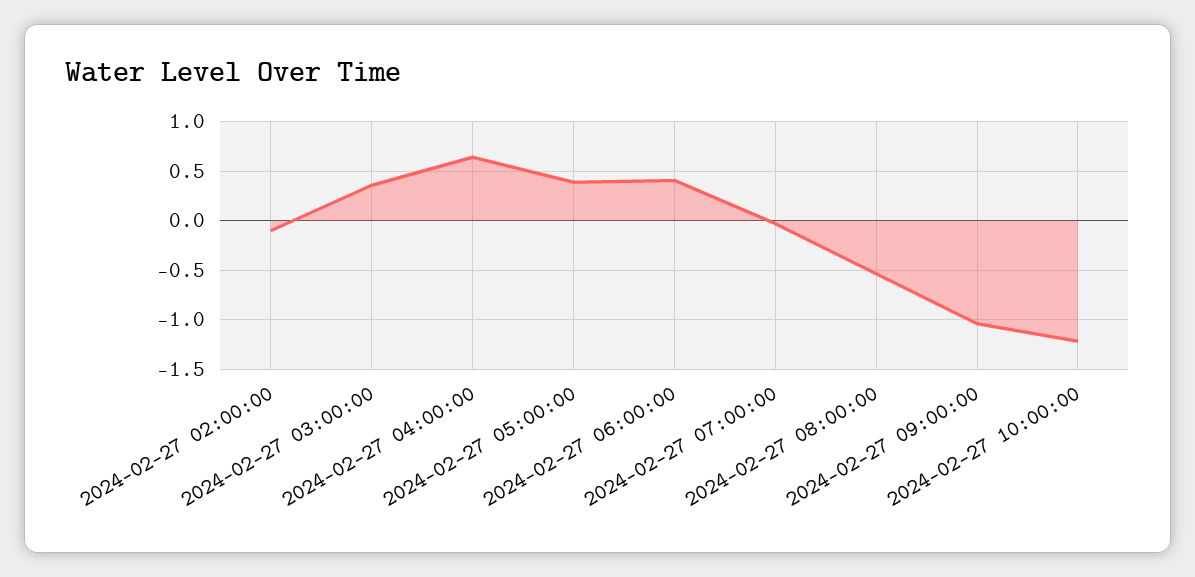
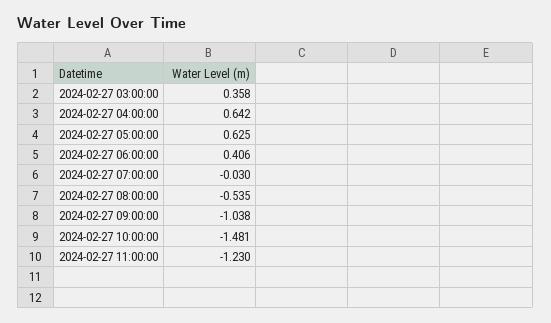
2024-02-27 02:00:00: -0.1 -> none
2024-02-27 05:00:00: 0.4 -> 0.625
2024-02-27 10:00:00: -1.2 -> -1.481
2024-02-27 11:00:00: none -> -1.23

